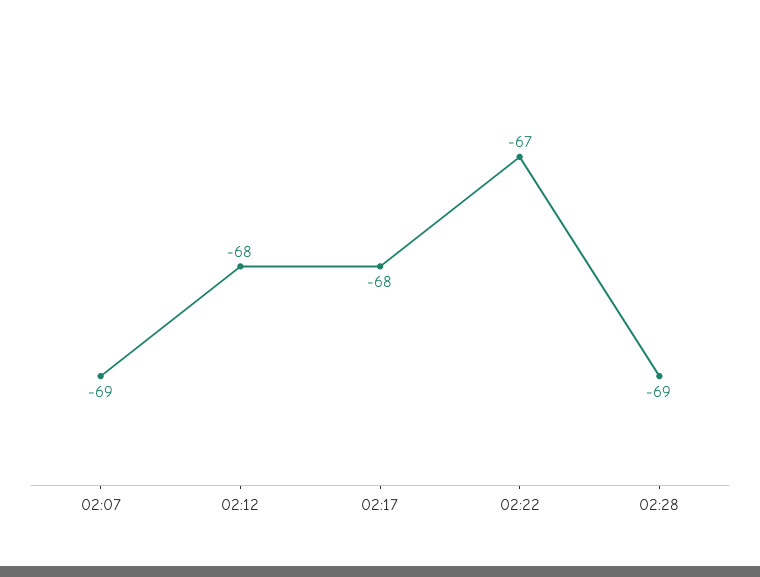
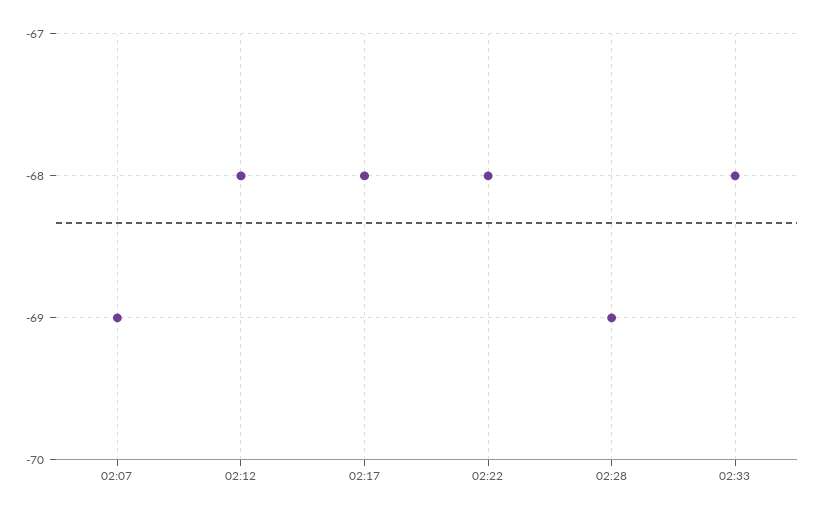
02:22: -67 -> -68
02:33: none -> -68

